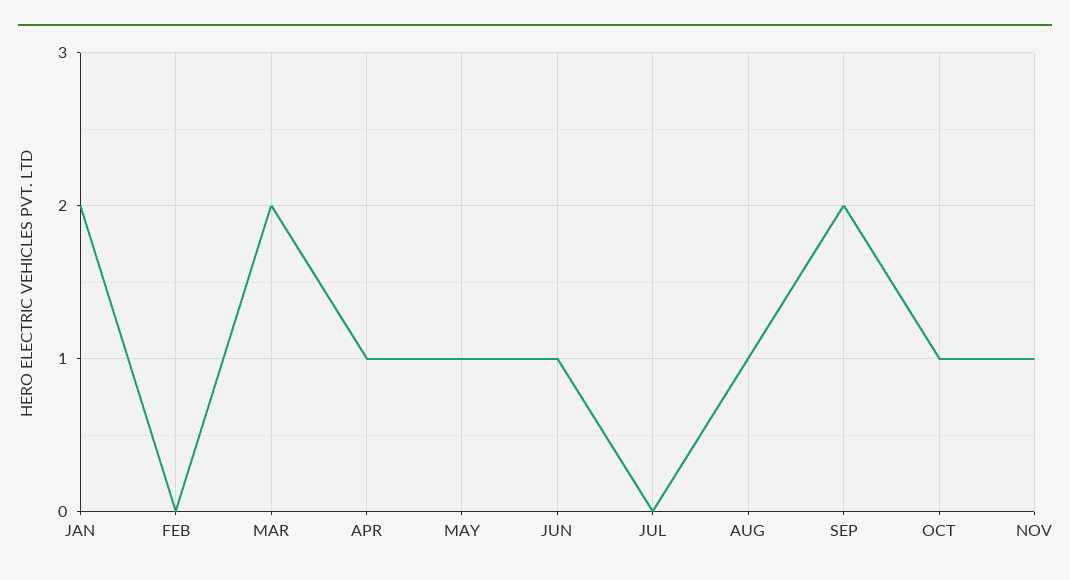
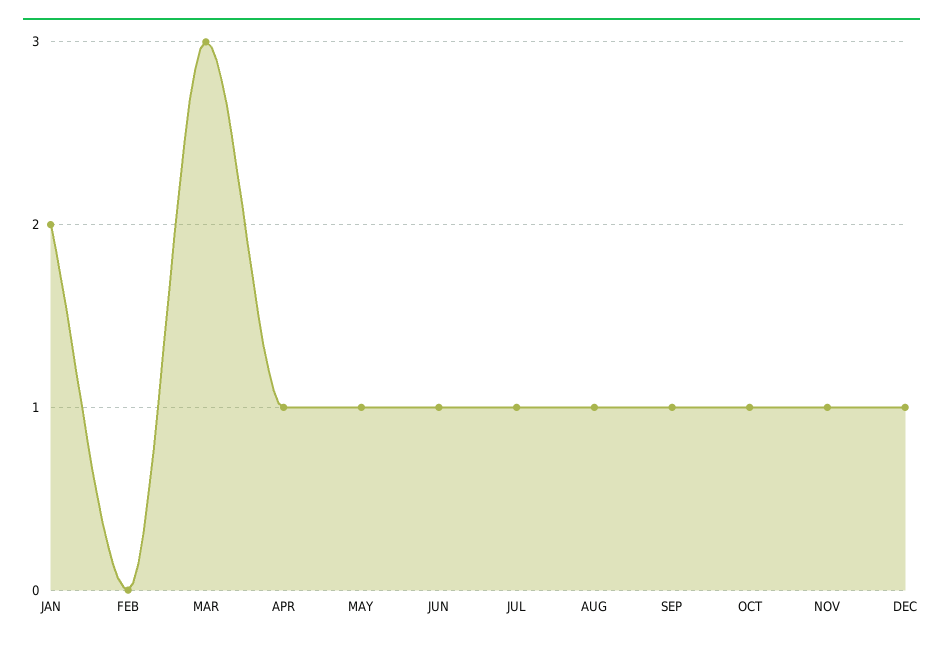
MAR: 2 -> 3
JUL: 0 -> 1
SEP: 2 -> 1
DEC: none -> 1

